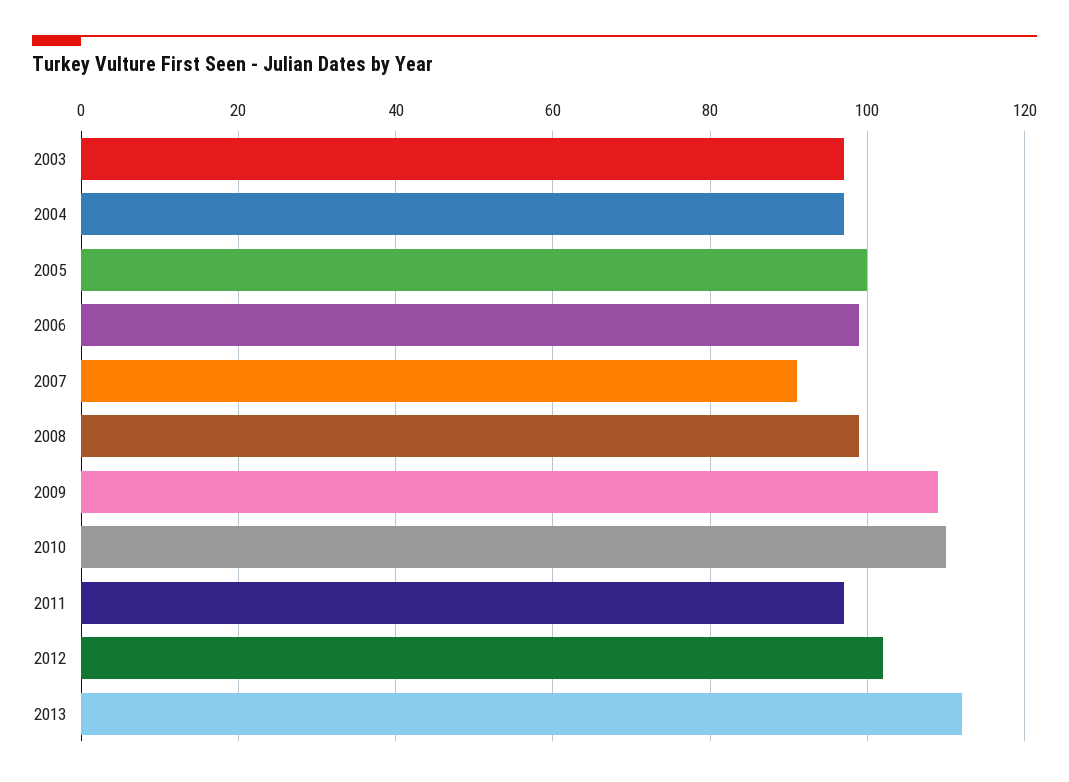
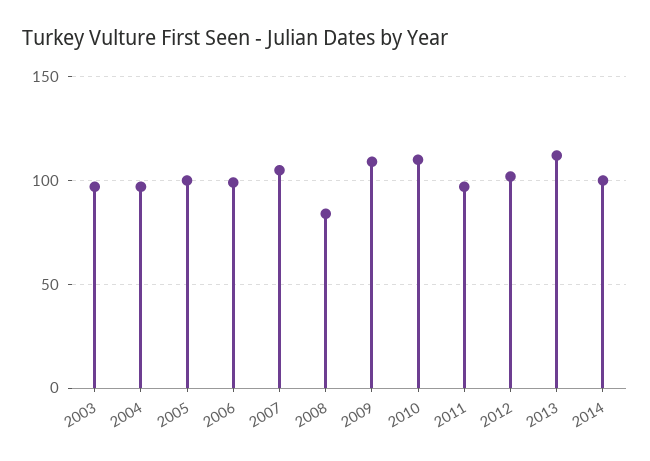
2007: 90 -> 105
2008: 100 -> 85
2014: none -> 100

